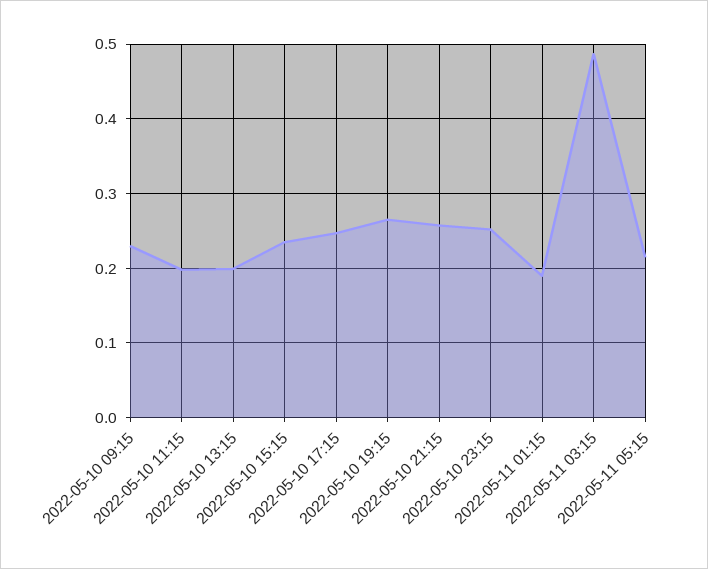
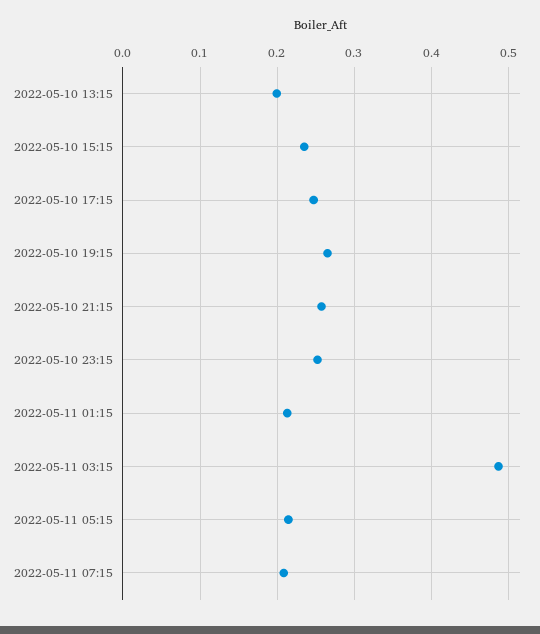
2022-05-10 09:15: 0.23 -> none
2022-05-10 11:15: 0.2 -> none
2022-05-11 01:15: 0.19 -> 0.21
2022-05-11 07:15: none -> 0.21

